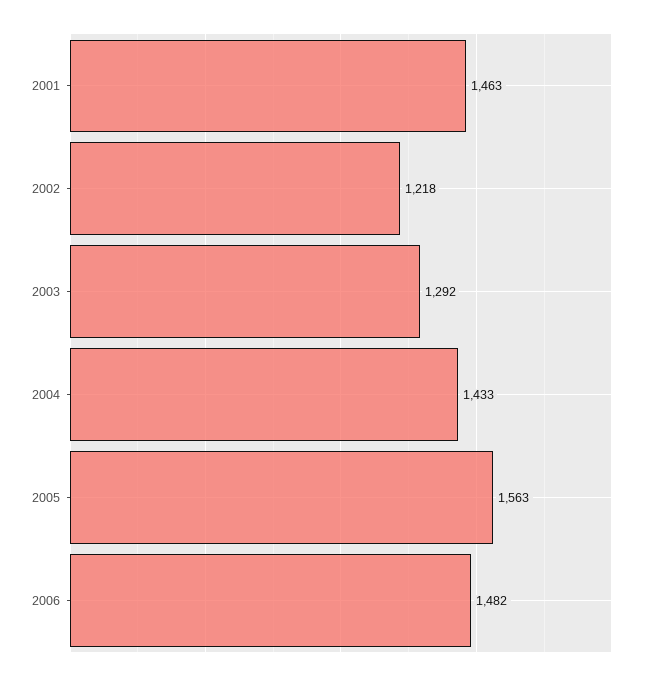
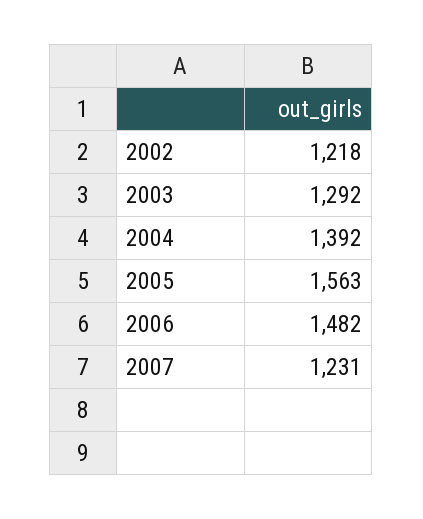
2001: 1463 -> none
2004: 1433 -> 1392
2007: none -> 1231

